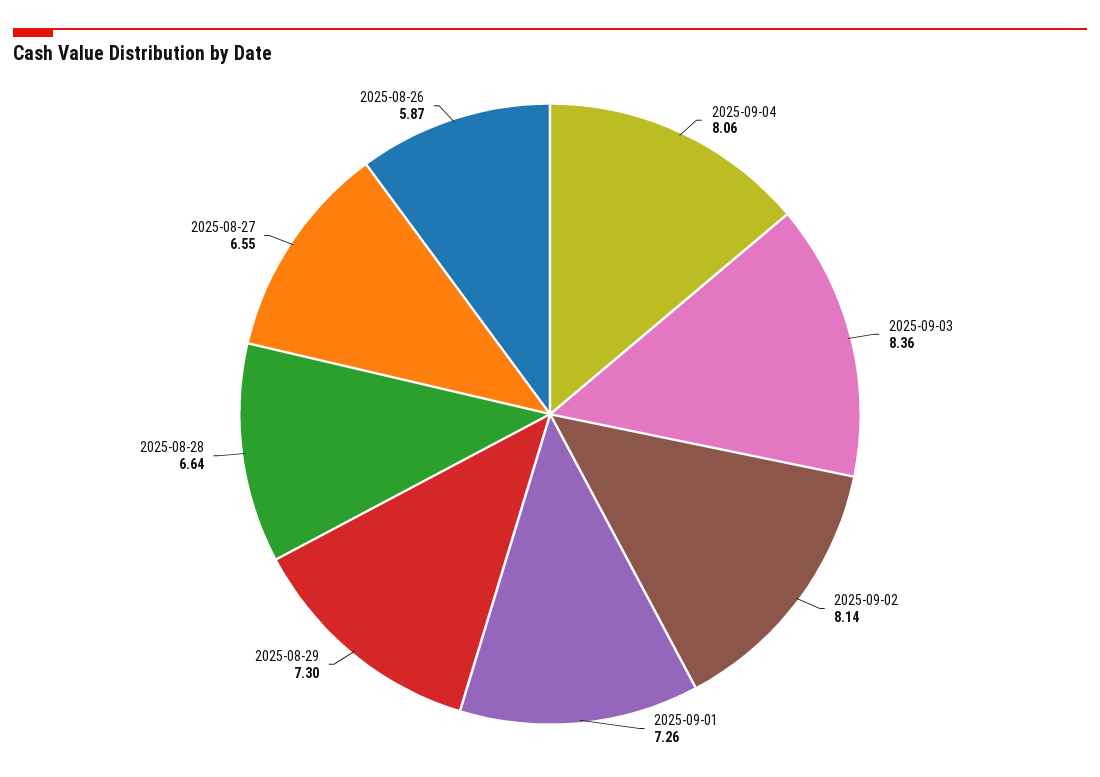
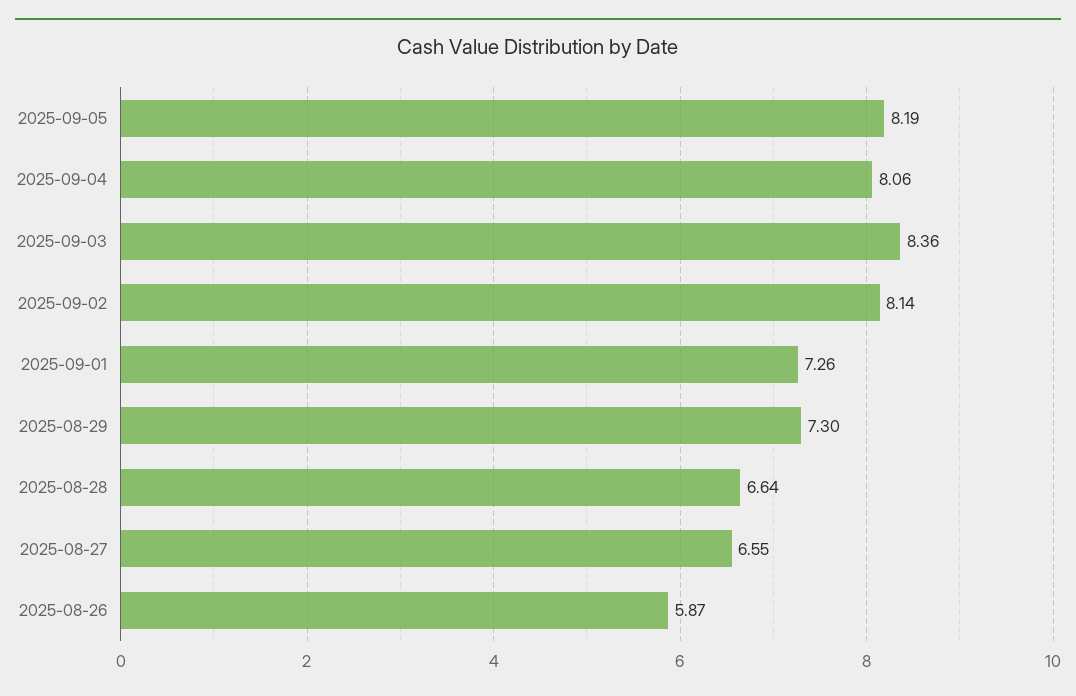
2025-09-05: none -> 8.19

